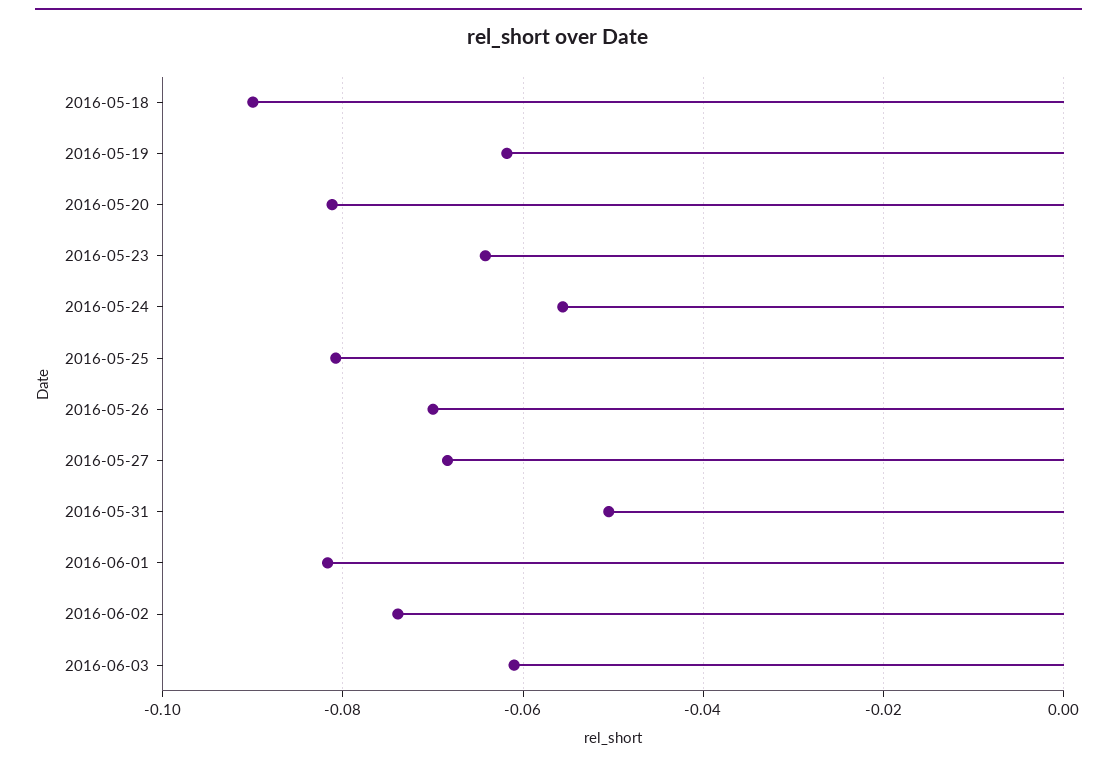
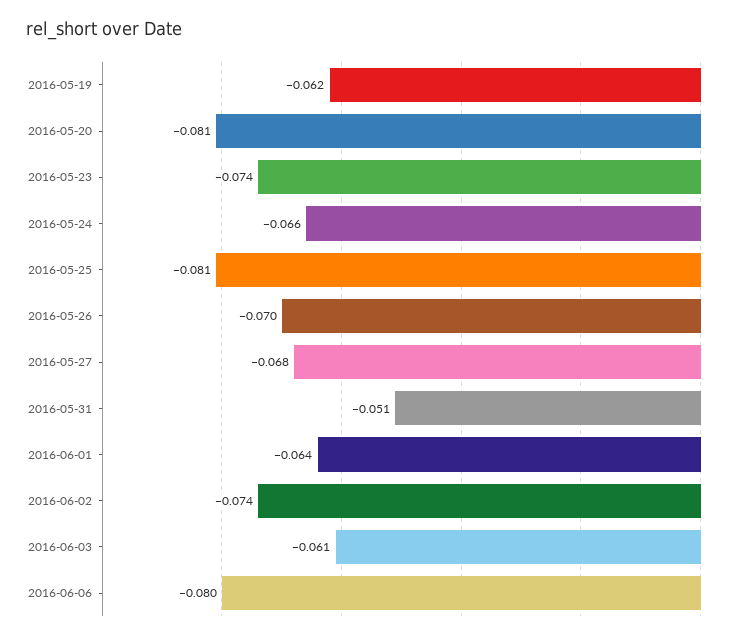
2016-05-18: -0.09 -> none
2016-05-23: -0.064 -> -0.074
2016-05-24: -0.056 -> -0.066
2016-06-01: -0.082 -> -0.064
2016-06-06: none -> -0.08

